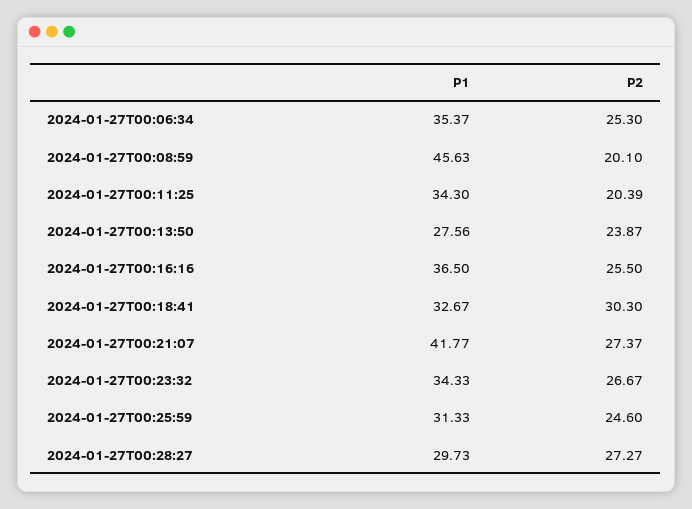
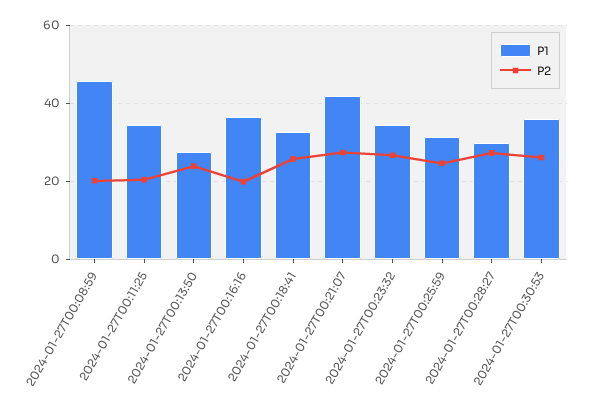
P1, 2024-01-27T00:06:34: 35.37 -> none
P2, 2024-01-27T00:06:34: 25.3 -> none
P2, 2024-01-27T00:16:16: 25.5 -> 20
P2, 2024-01-27T00:18:41: 30.3 -> 26
P1, 2024-01-27T00:30:53: none -> 36
P2, 2024-01-27T00:30:53: none -> 26

